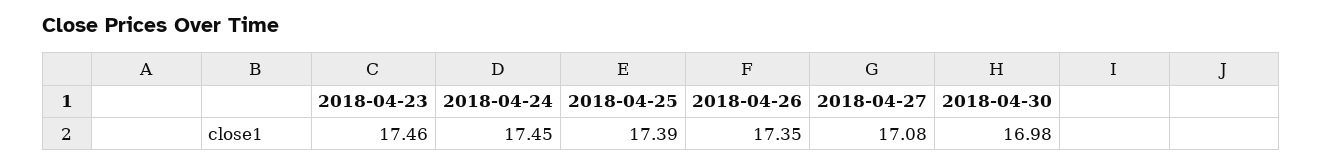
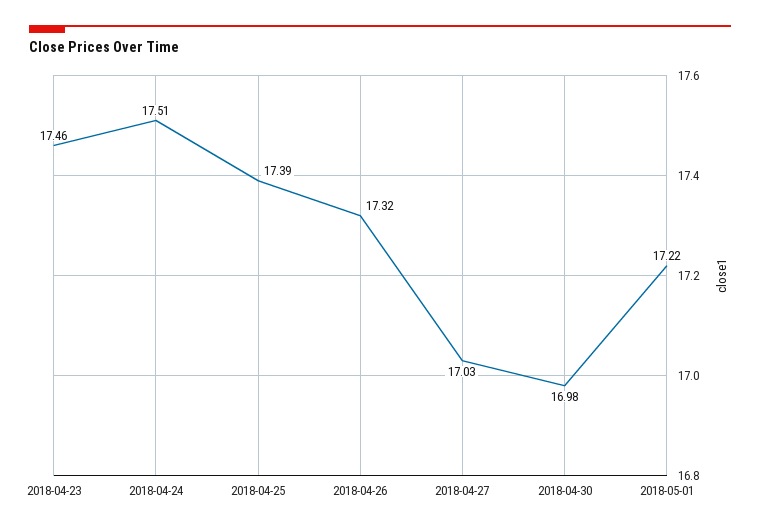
2018-04-24: 17.45 -> 17.51
2018-04-26: 17.35 -> 17.32
2018-04-27: 17.08 -> 17.03
2018-05-01: none -> 17.22

